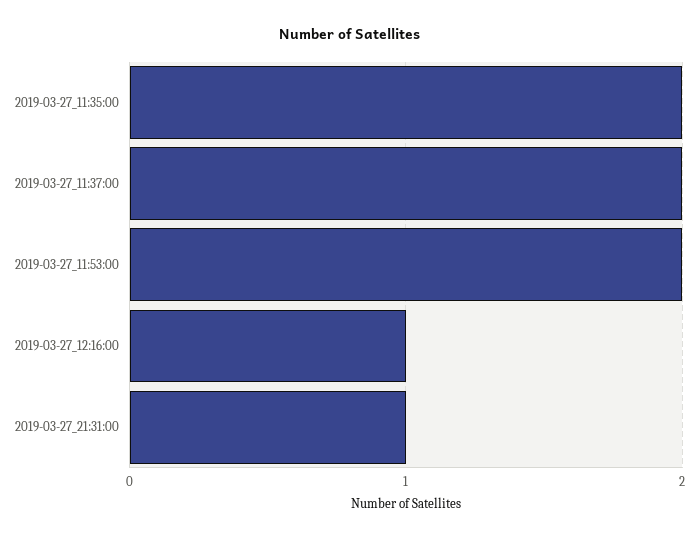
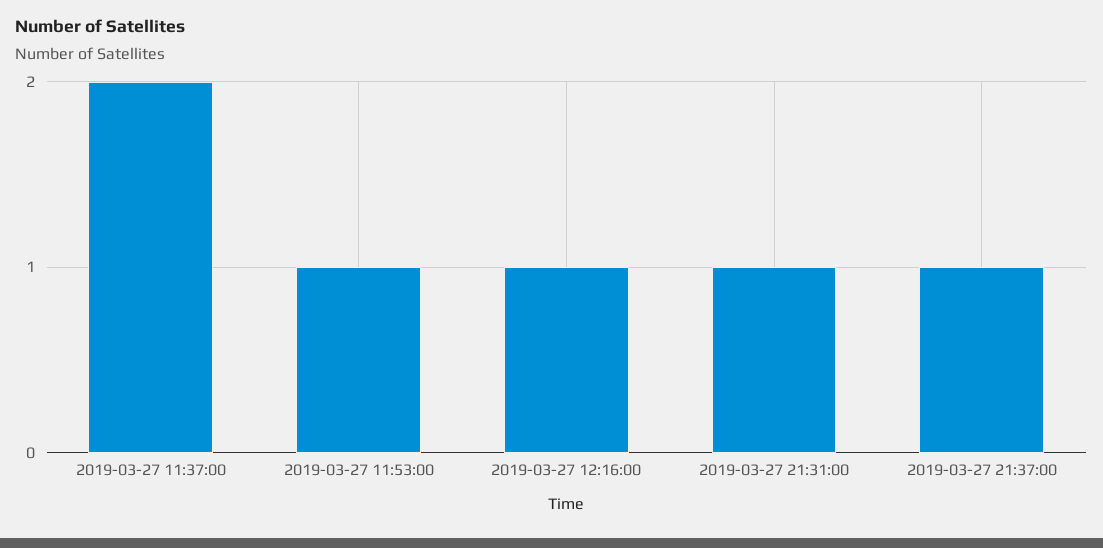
2019-03-27_11:35:00: 2 -> none
2019-03-27_11:53:00: 2 -> 1
2019-03-27 21:37:00: none -> 1

